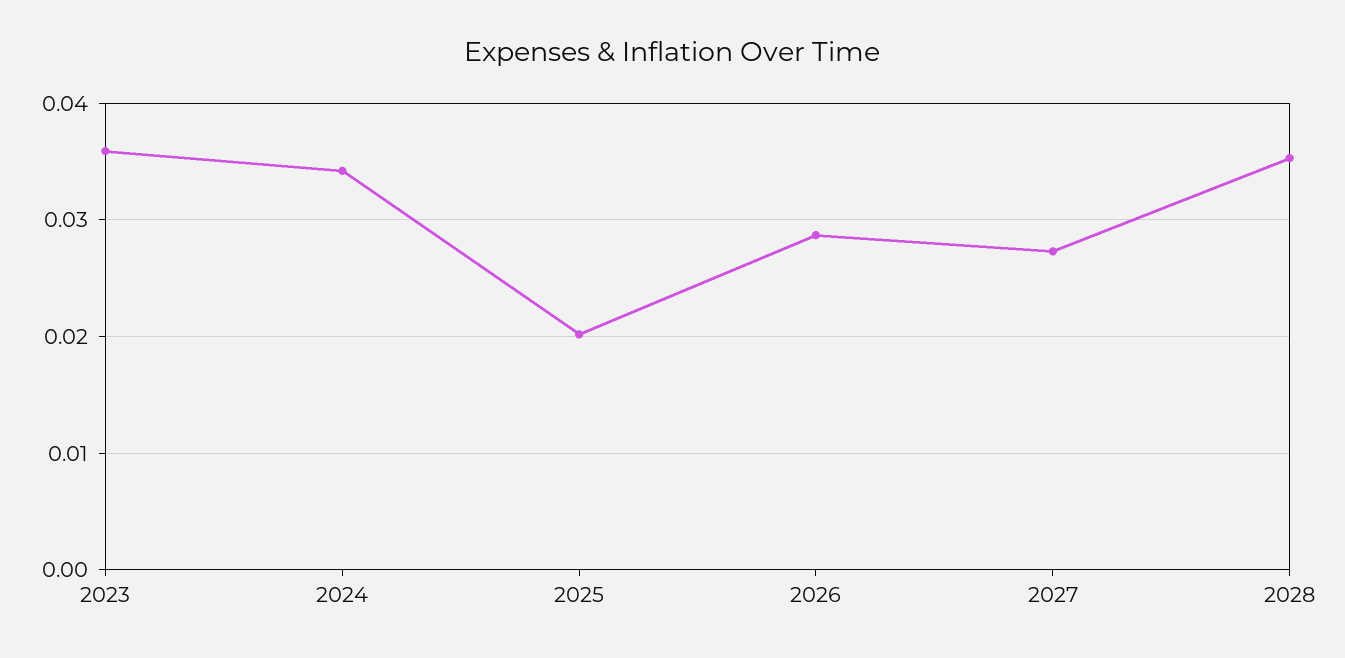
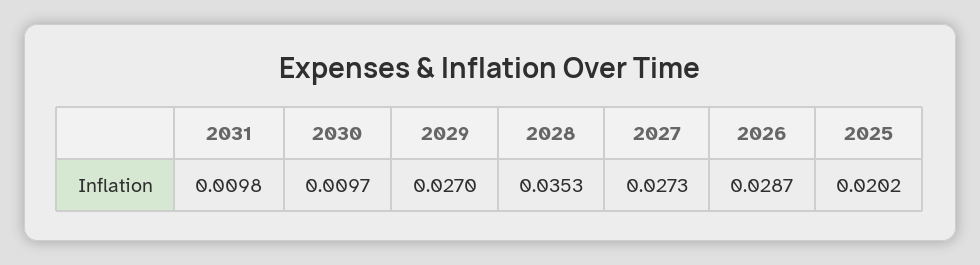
2023: 0.036 -> none
2024: 0.034 -> none
2031: none -> 0.0098
2030: none -> 0.0097
2029: none -> 0.027

